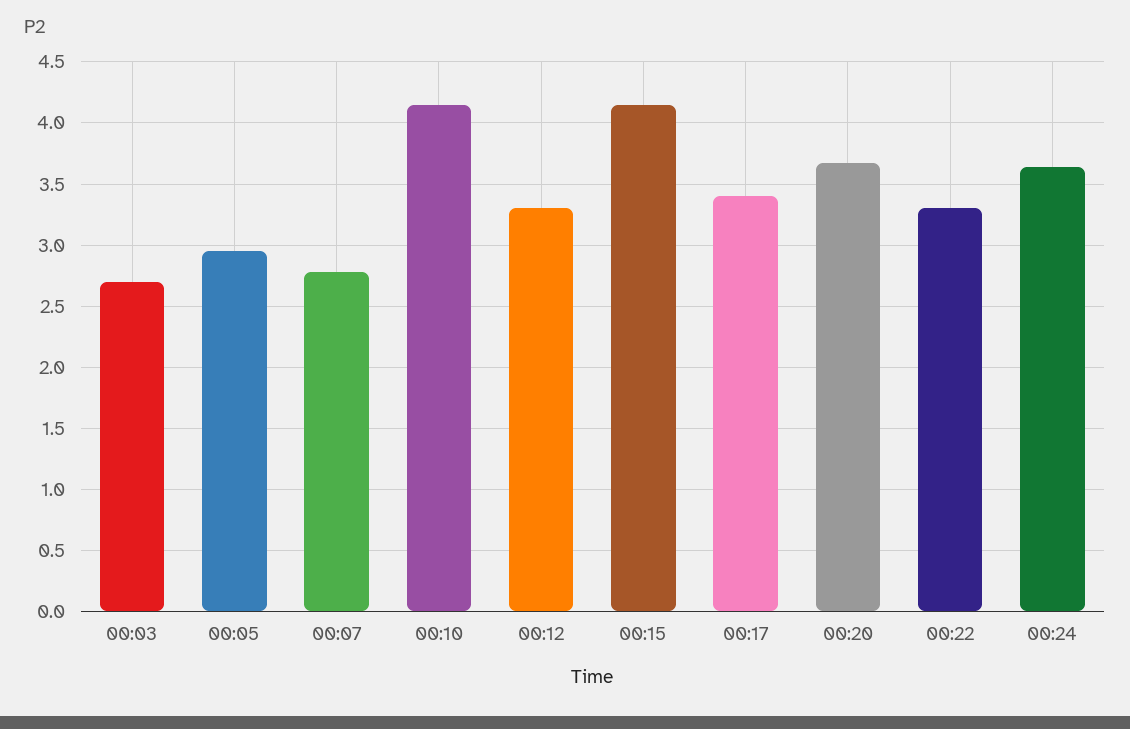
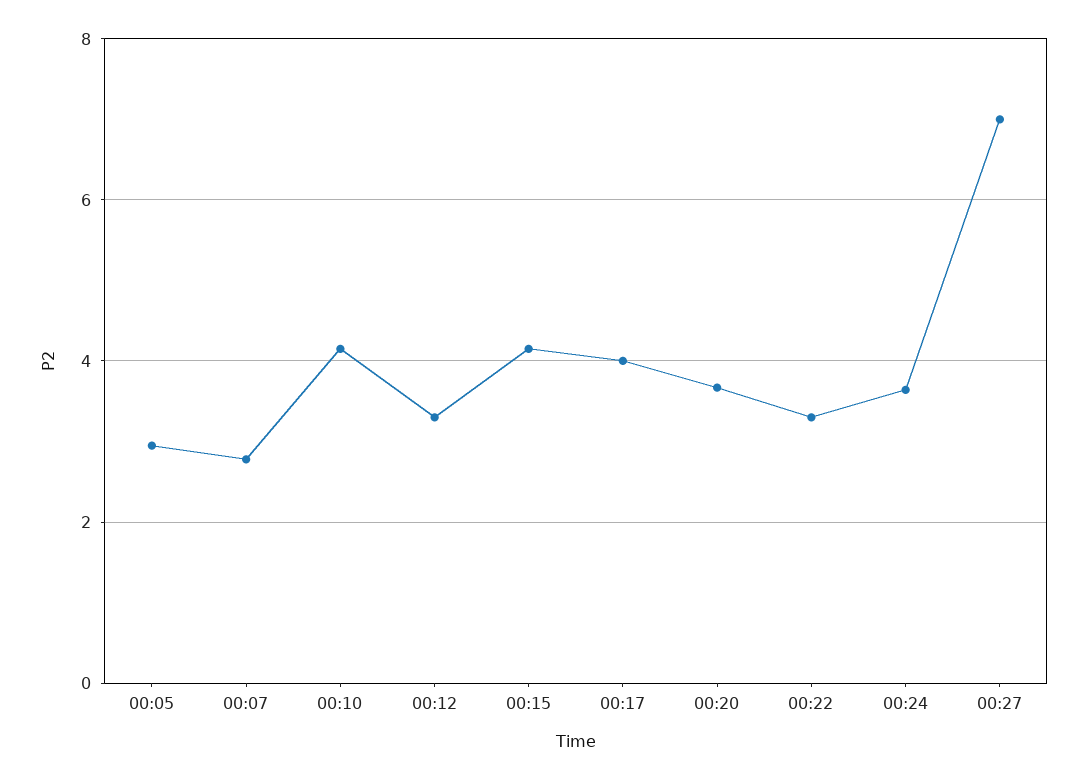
00:03: 2.7 -> none
00:17: 3.4 -> 4
00:27: none -> 7

